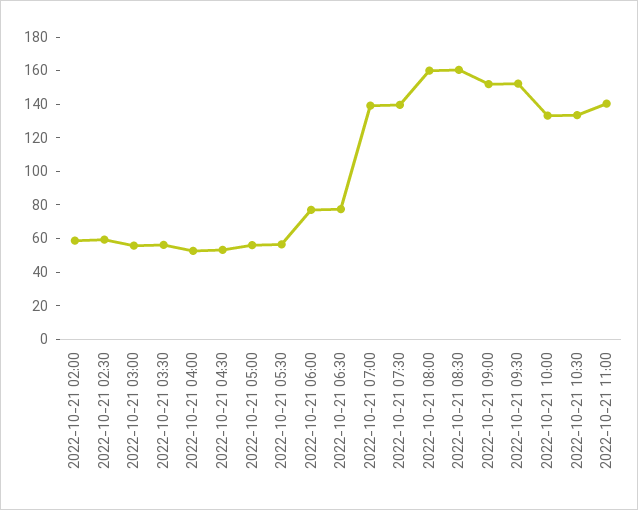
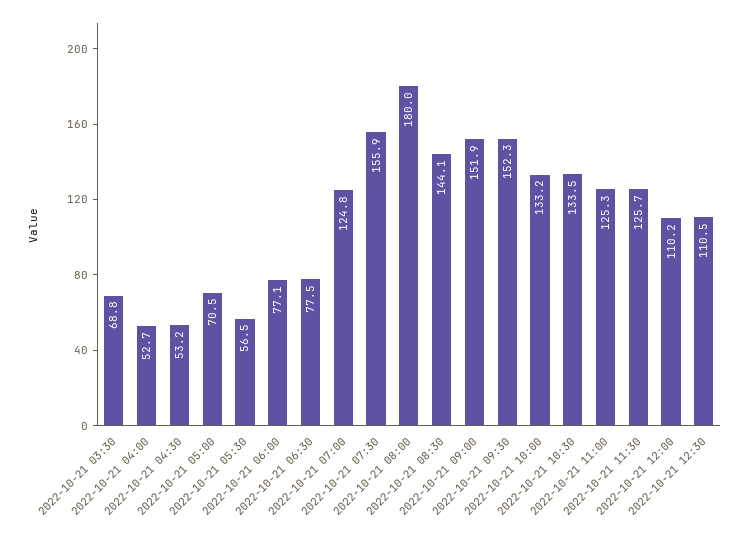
2022-10-21 02:00: 60 -> none
2022-10-21 02:30: 60 -> none
2022-10-21 03:00: 55 -> none
2022-10-21 03:30: 55 -> 68.8
2022-10-21 05:00: 55 -> 70.5
2022-10-21 07:00: 140 -> 124.8
2022-10-21 07:30: 140 -> 155.9
2022-10-21 08:00: 160 -> 180
2022-10-21 08:30: 160 -> 144.1
2022-10-21 11:00: 140 -> 125.3
2022-10-21 11:30: none -> 125.7
2022-10-21 12:00: none -> 110.2
2022-10-21 12:30: none -> 110.5

